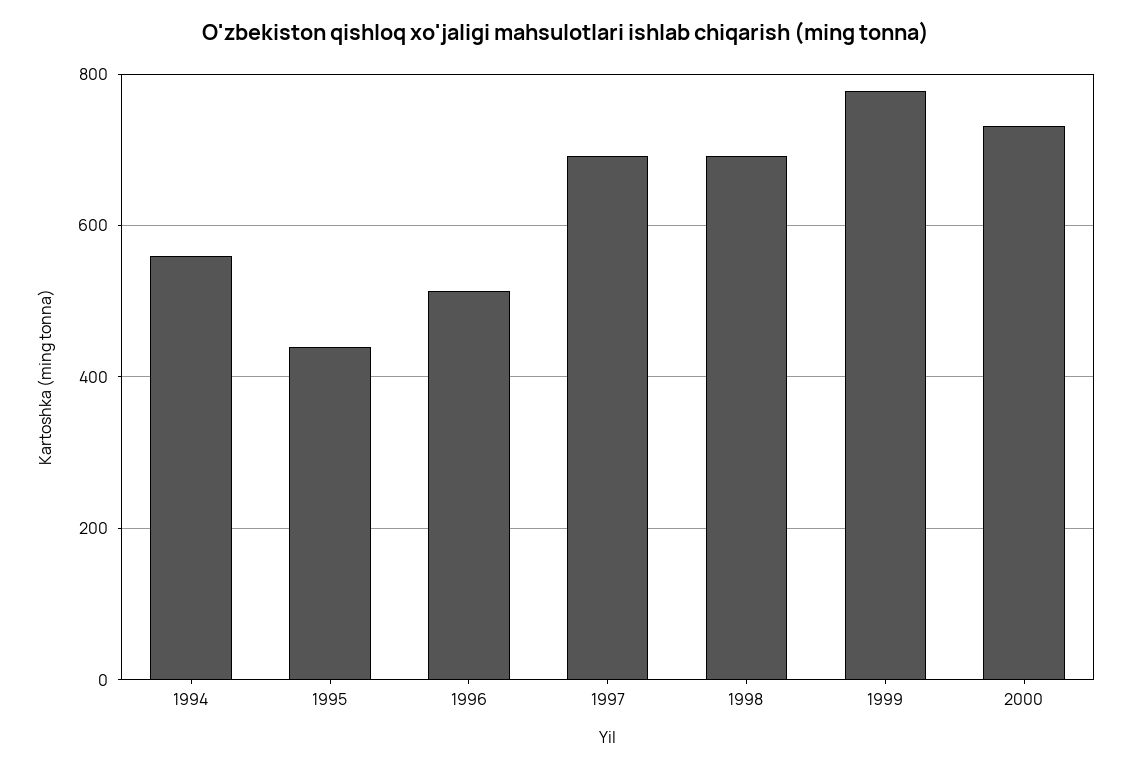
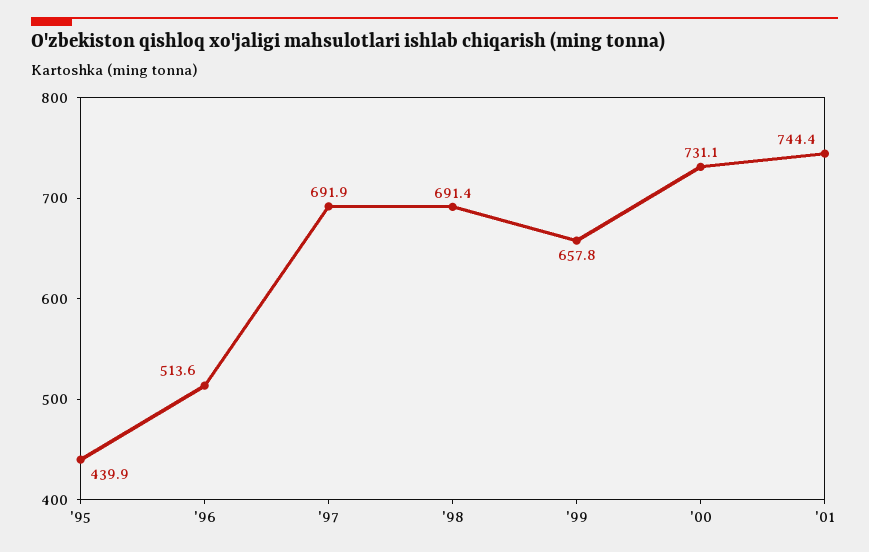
1994: 560 -> none
1999: 780 -> 657.8
'01: none -> 744.4

